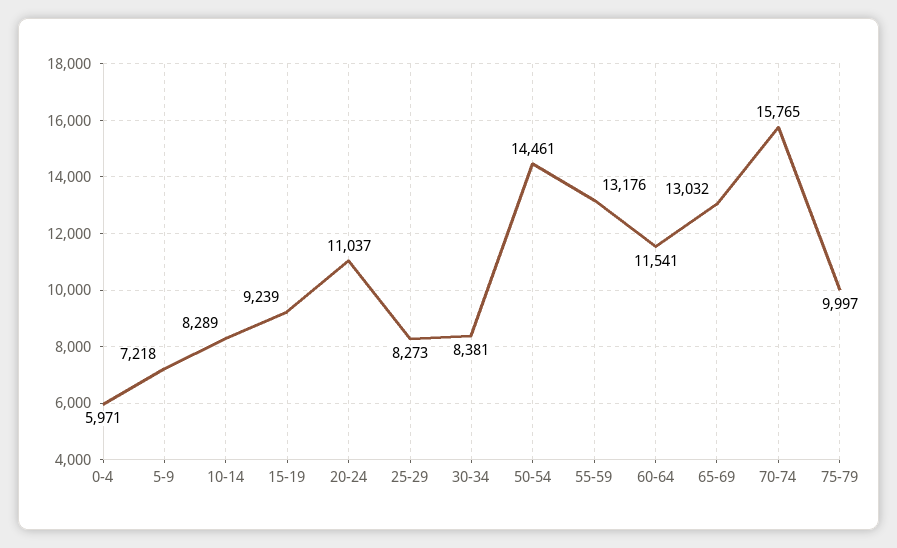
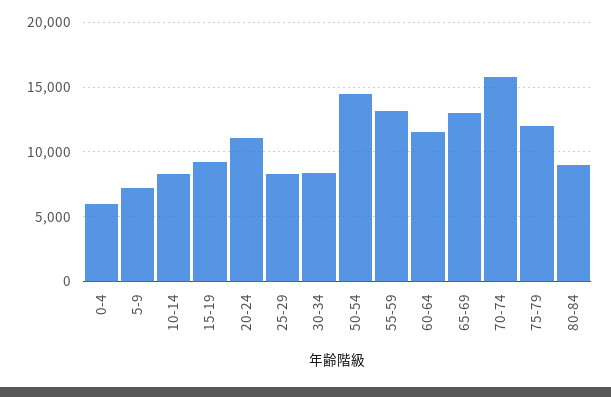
75-79: 9997 -> 12000
80-84: none -> 9000

